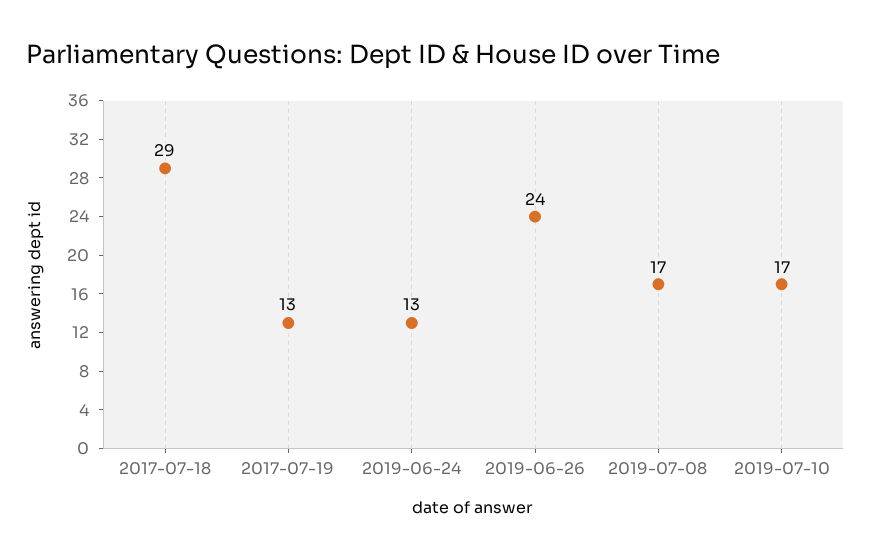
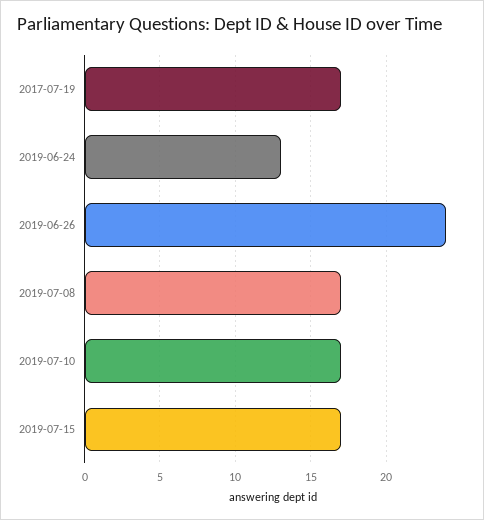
2017-07-18: 29 -> none
2017-07-19: 13 -> 17
2019-07-15: none -> 17

